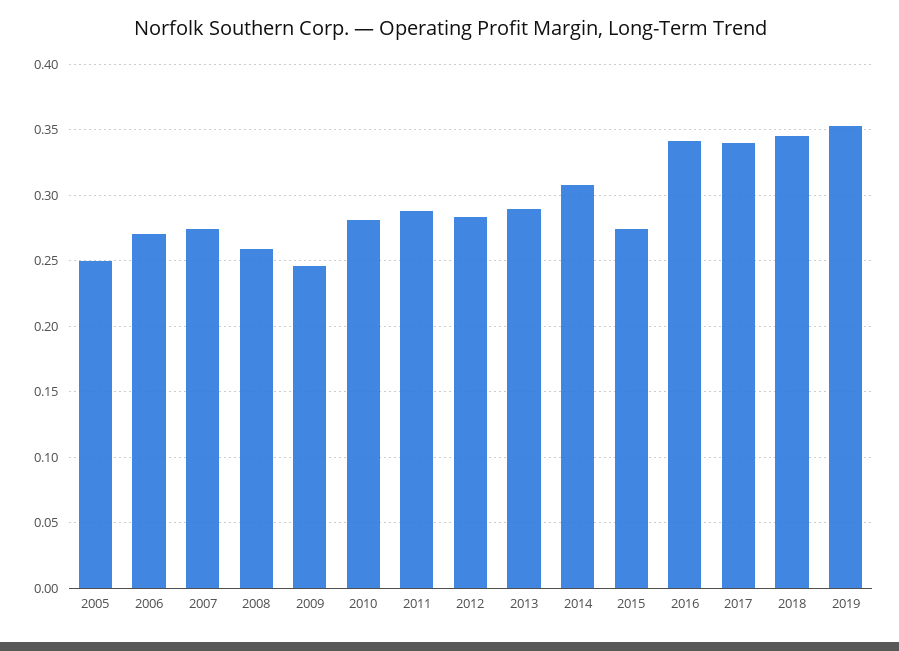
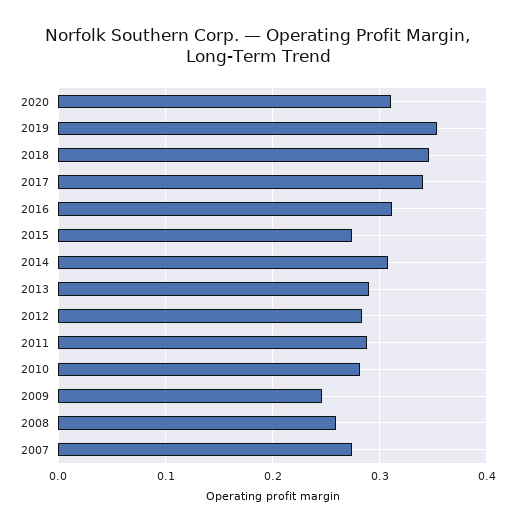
2005: 0.25 -> none
2006: 0.27 -> none
2016: 0.34 -> 0.31
2020: none -> 0.31

